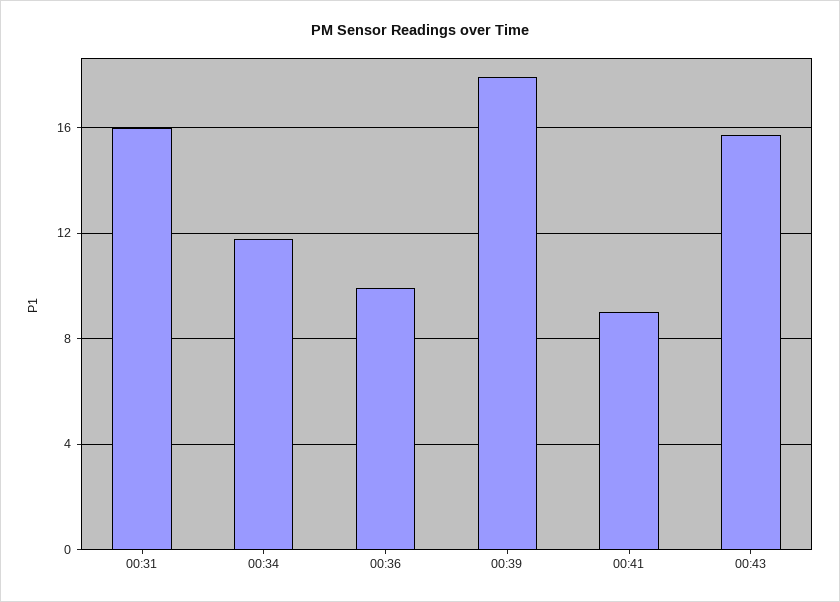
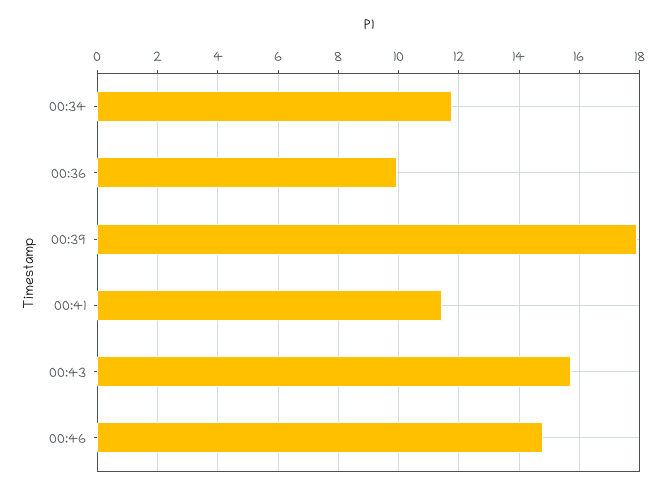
00:31: 16 -> none
00:41: 9 -> 11.4
00:46: none -> 14.8

